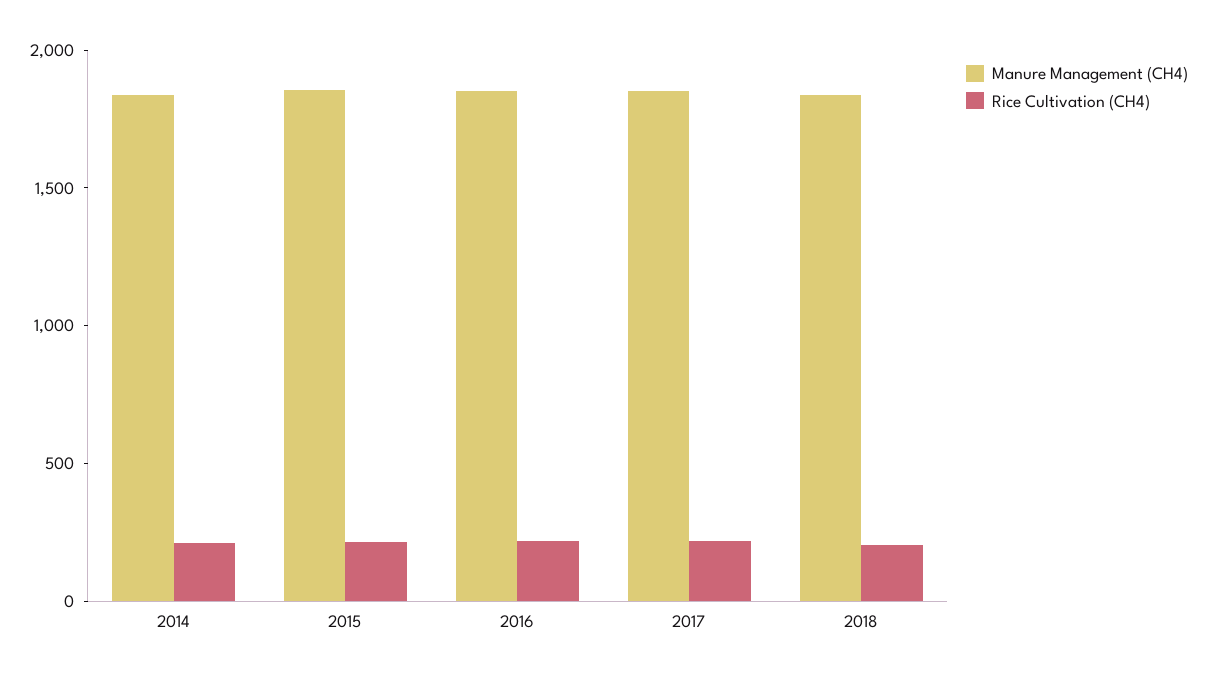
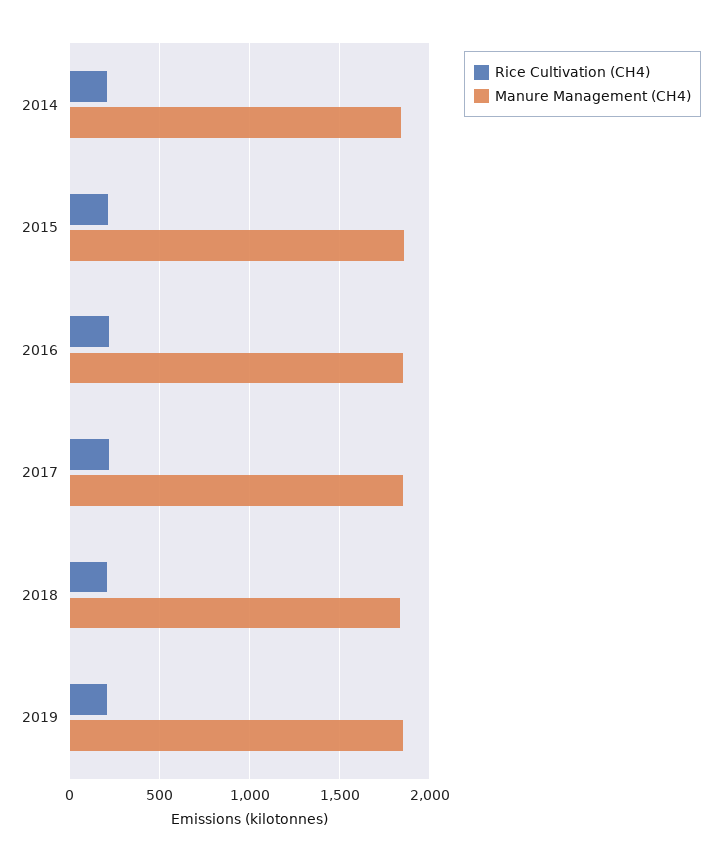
Rice Cultivation (CH4), 2019: none -> 200
Manure Management (CH4), 2019: none -> 1850

